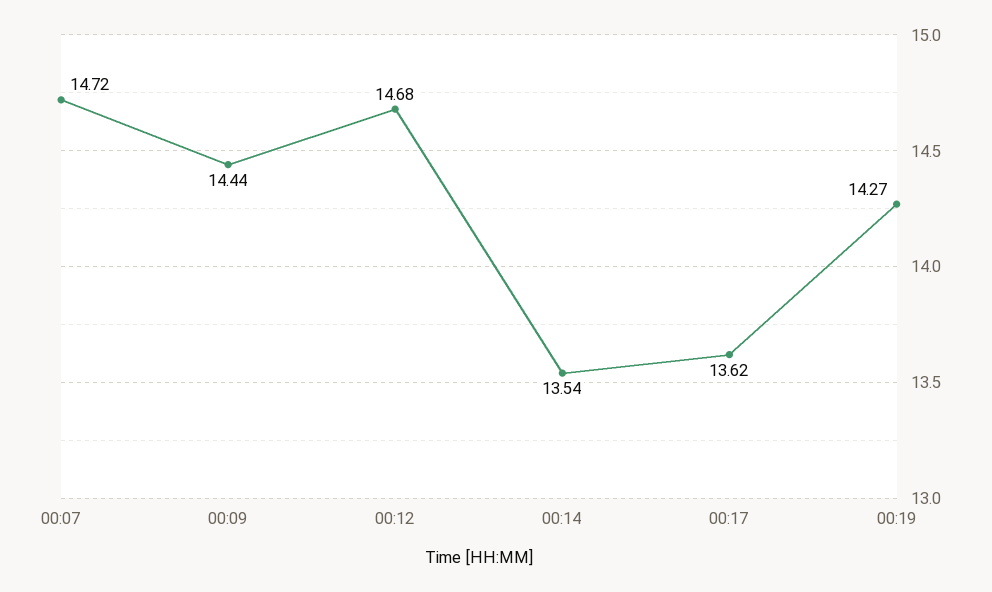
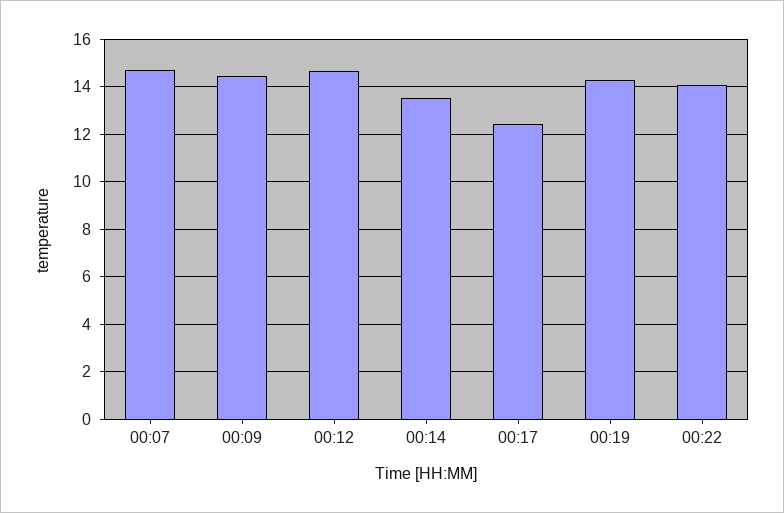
00:17: 13.62 -> 12.5
00:22: none -> 14

